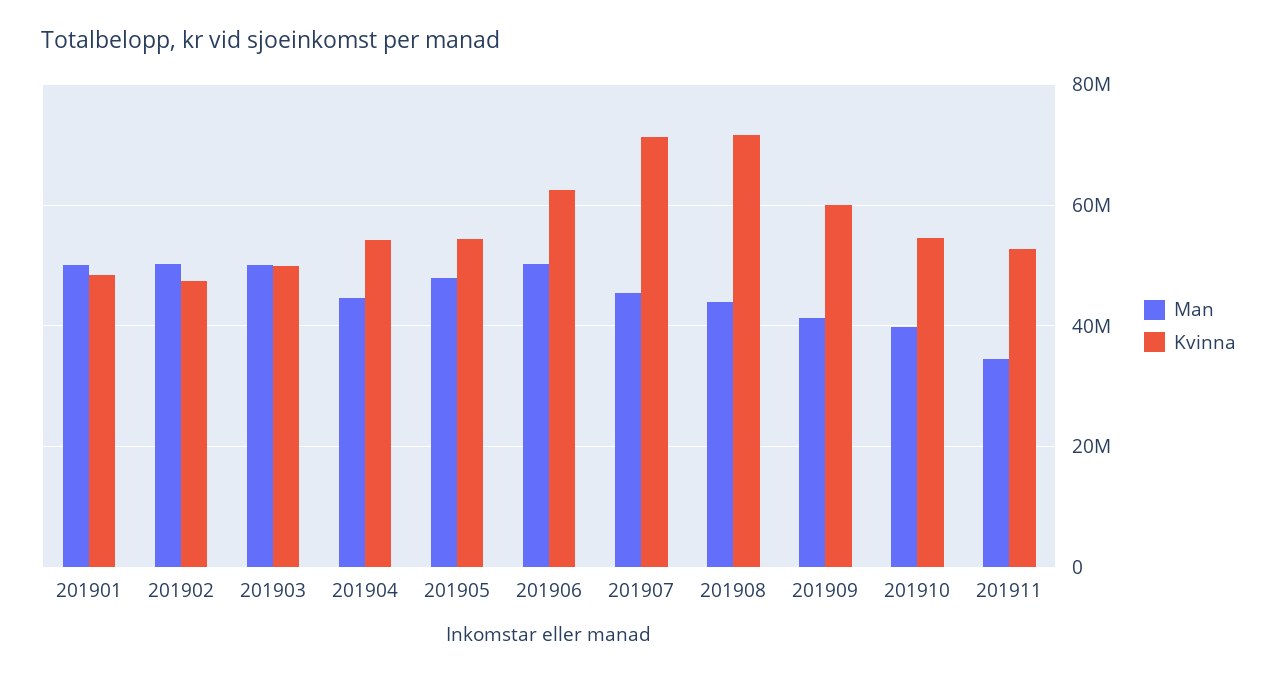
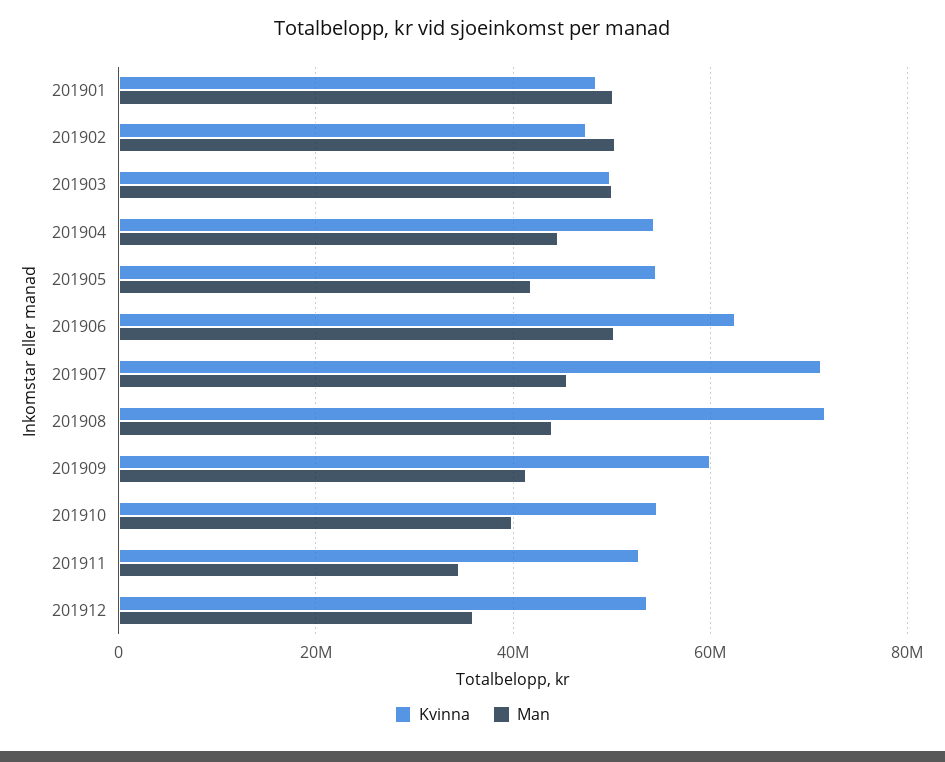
Man, 201905: 48000000 -> 42000000
Kvinna, 201912: none -> 54000000
Man, 201912: none -> 36000000

